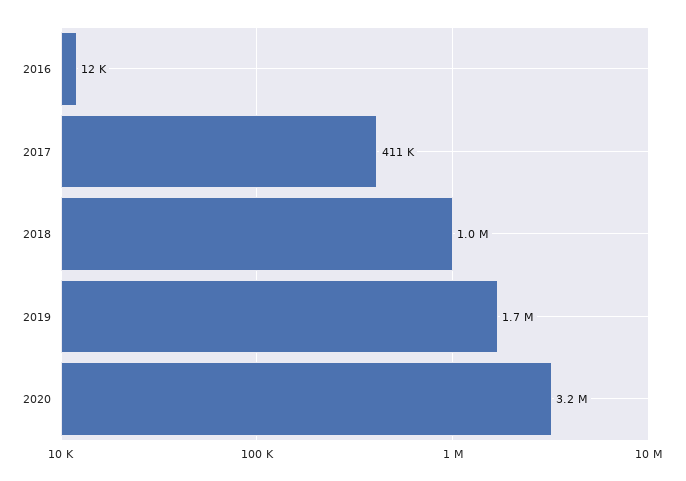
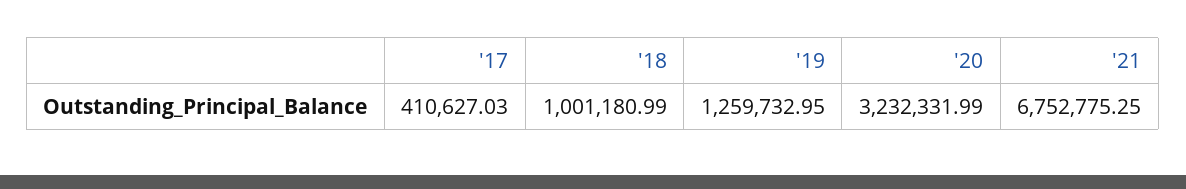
2016: 12000 -> none
2019: 1700000 -> 1259732.95
'21: none -> 6752775.25

